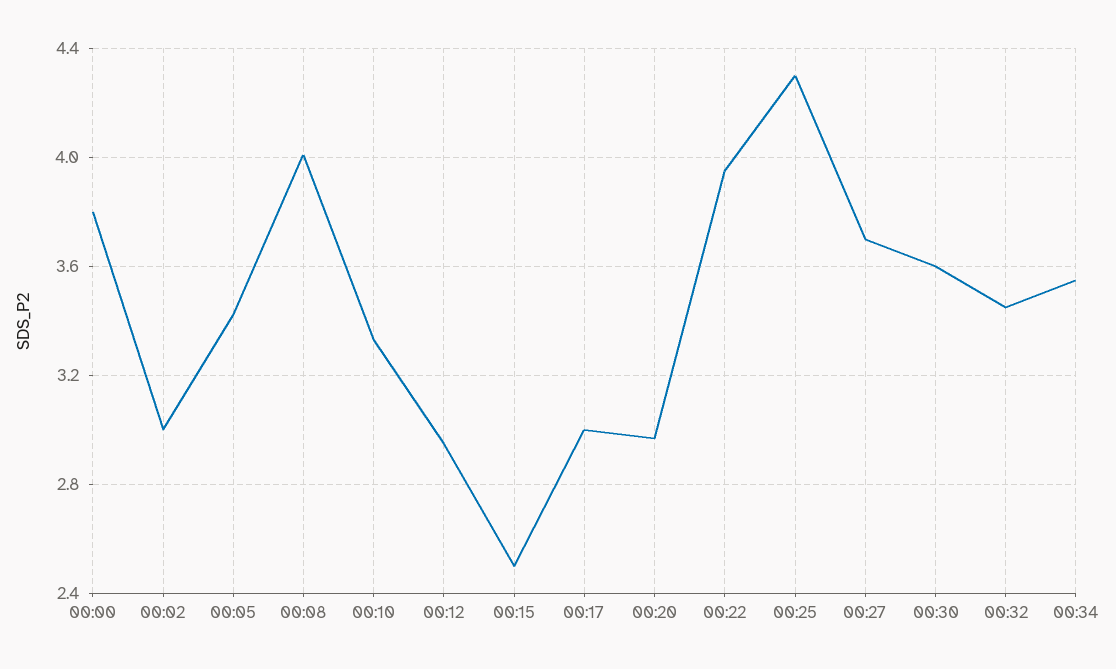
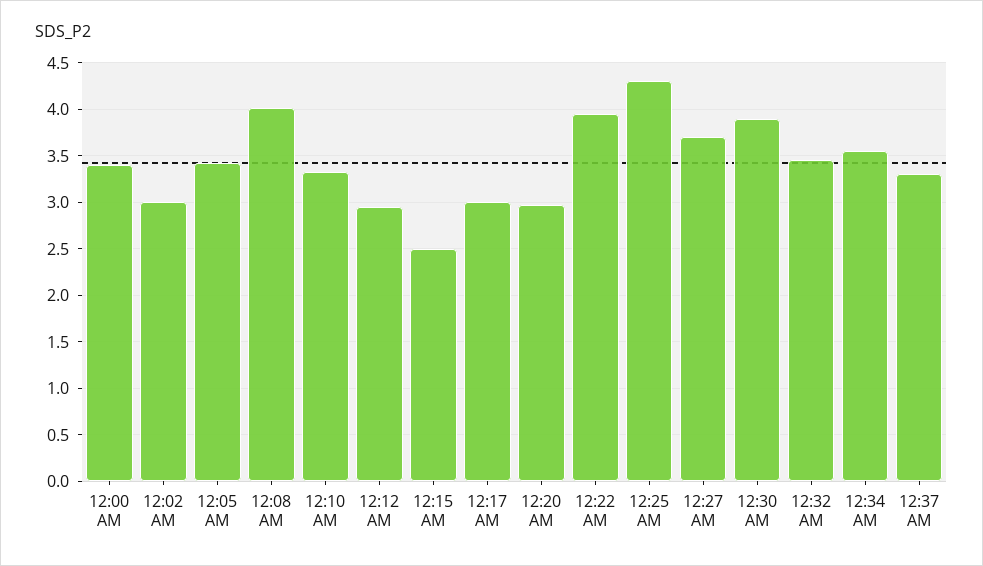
00:00: 3.8 -> 3.4
00:30: 3.6 -> 3.9
12:37 AM: none -> 3.3

